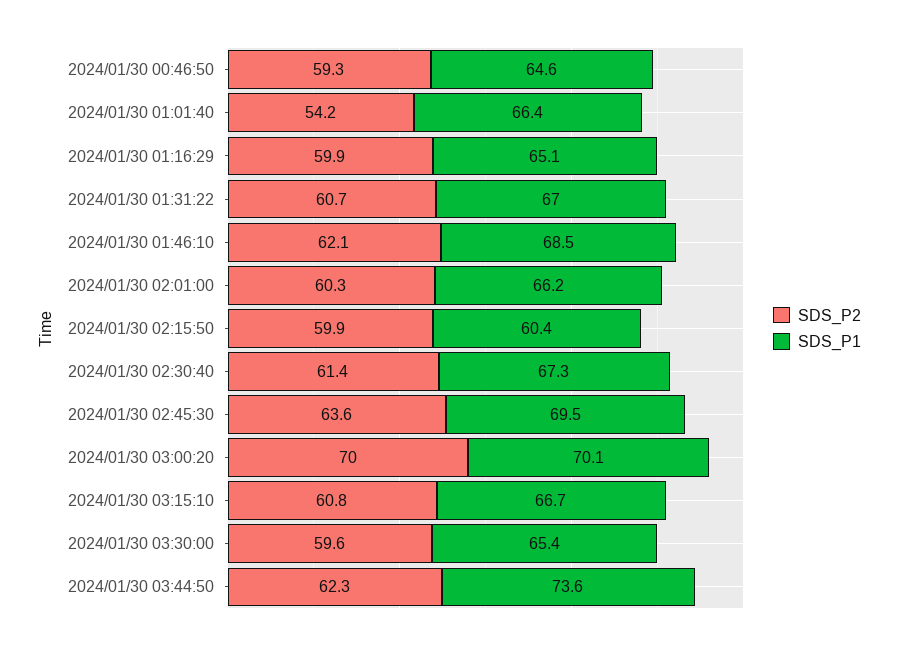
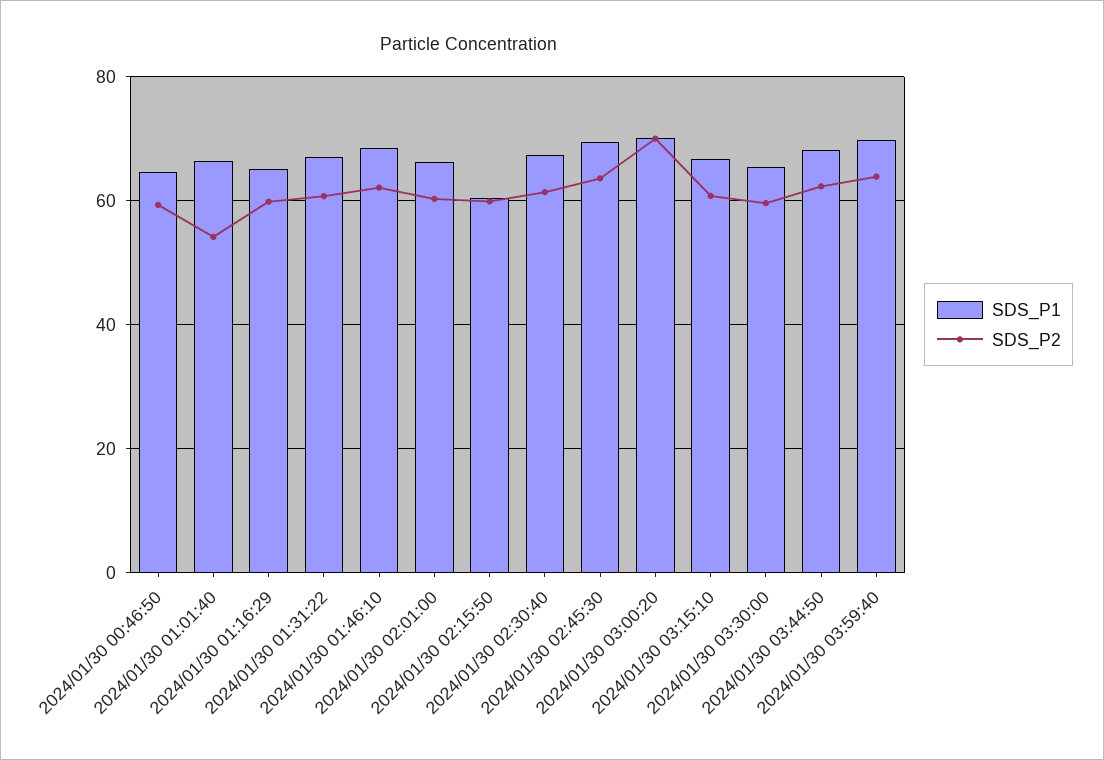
SDS_P1, 2024/01/30 03:44:50: 73.6 -> 68
SDS_P1, 2024/01/30 03:59:40: none -> 70
SDS_P2, 2024/01/30 03:59:40: none -> 64

